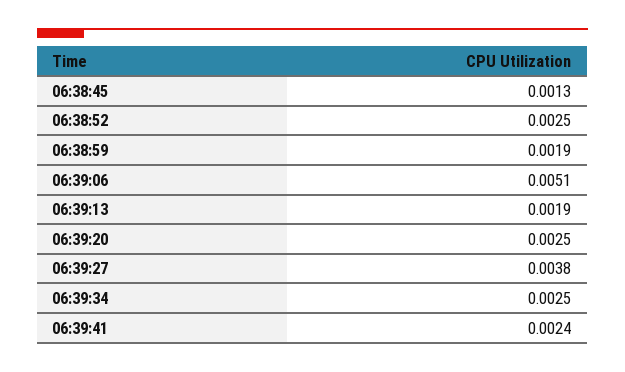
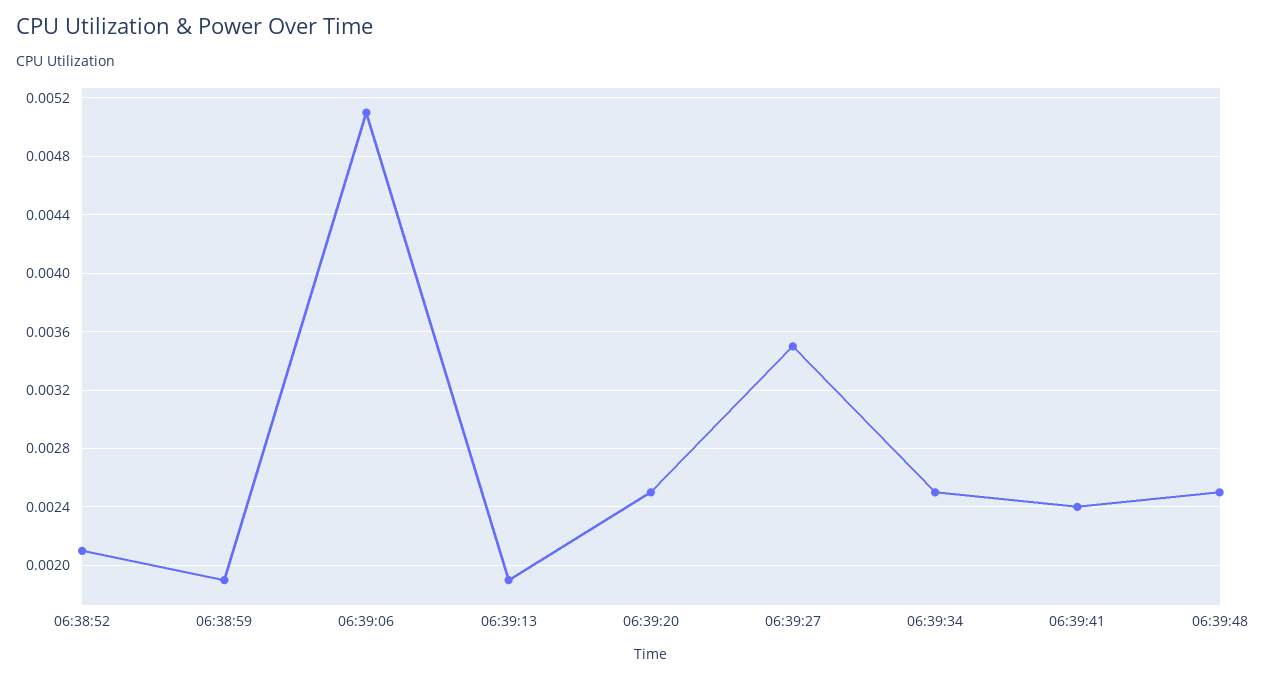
06:38:45: 0.0013 -> none
06:38:52: 0.0025 -> 0.0021
06:39:27: 0.0038 -> 0.0035
06:39:48: none -> 0.0025

